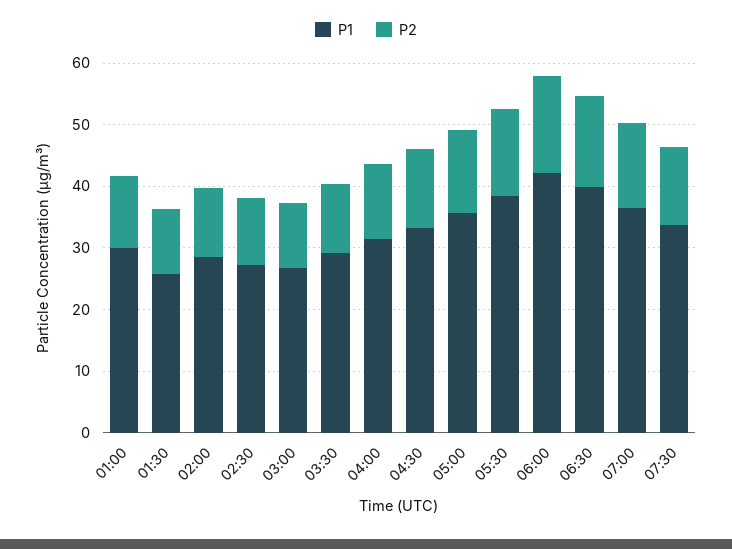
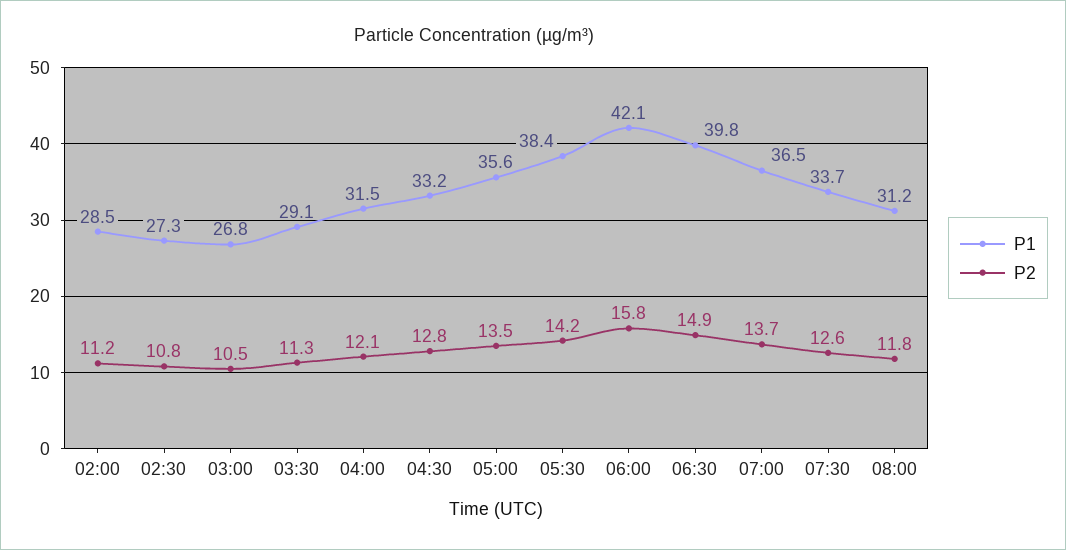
P1, 01:00: 30 -> none
P2, 01:00: 12 -> none
P1, 01:30: 26 -> none
P2, 01:30: 10 -> none
P1, 08:00: none -> 31.2
P2, 08:00: none -> 11.8

